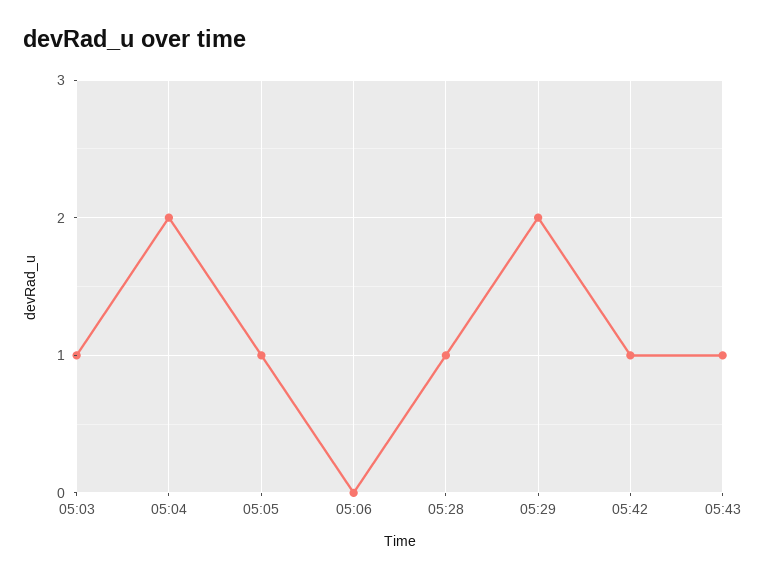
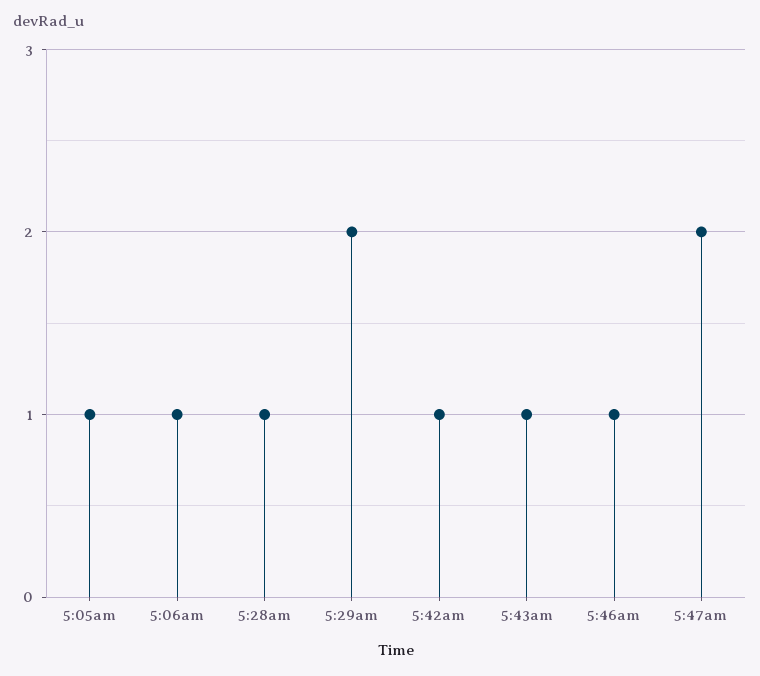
05:03: 1 -> none
05:04: 2 -> none
05:06: 0 -> 1
5:46am: none -> 1
5:47am: none -> 2

